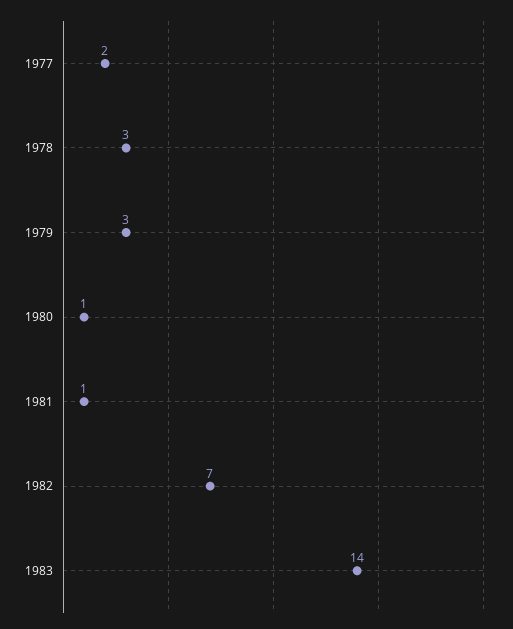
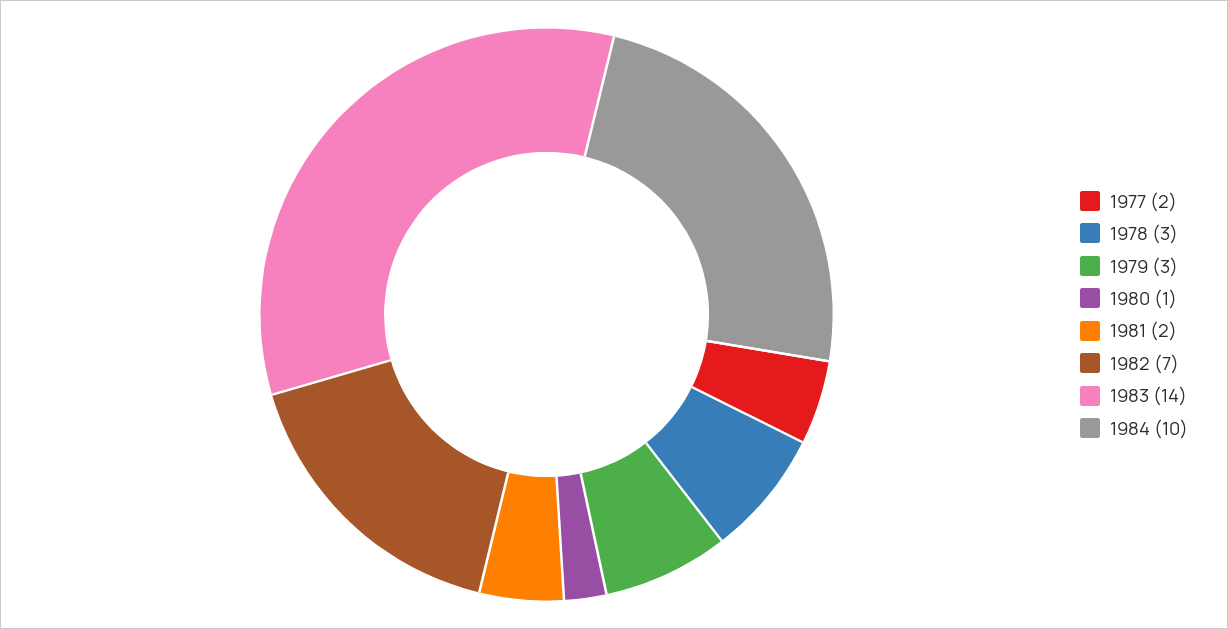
1981: 1 -> 2
1984: none -> 10

